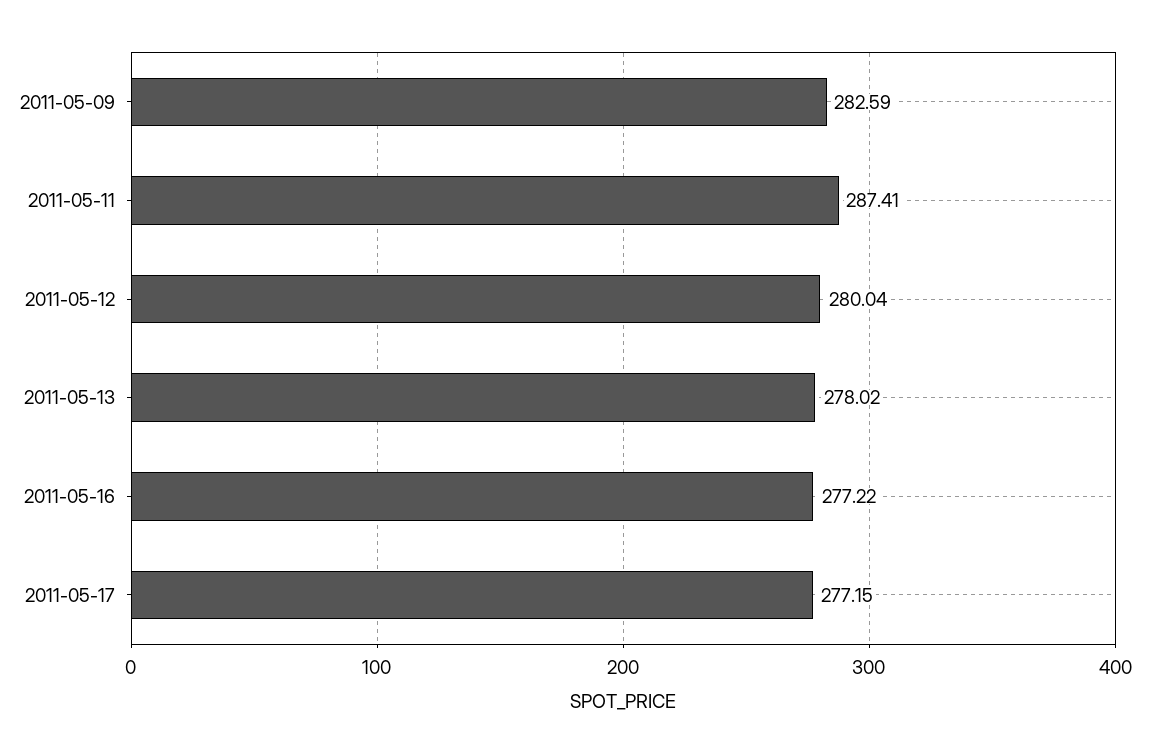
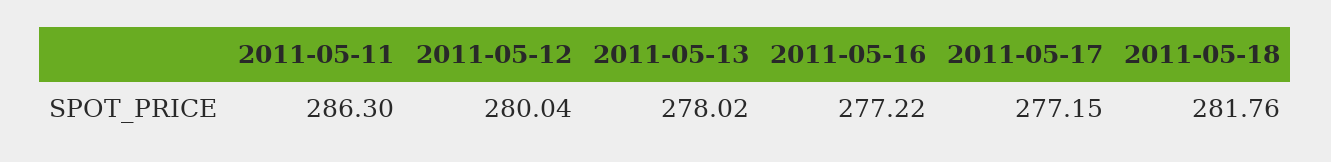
2011-05-09: 282.59 -> none
2011-05-11: 287.41 -> 286.3
2011-05-18: none -> 281.76

